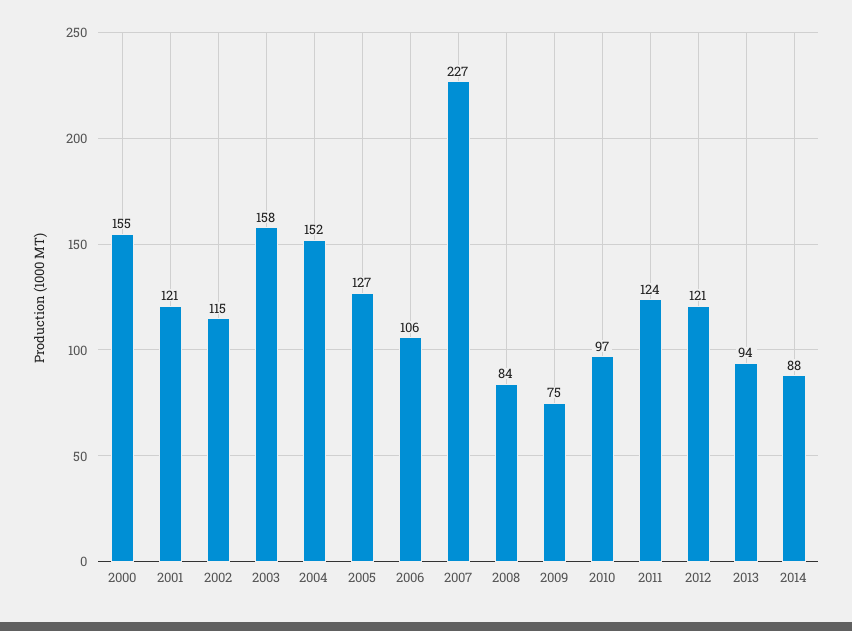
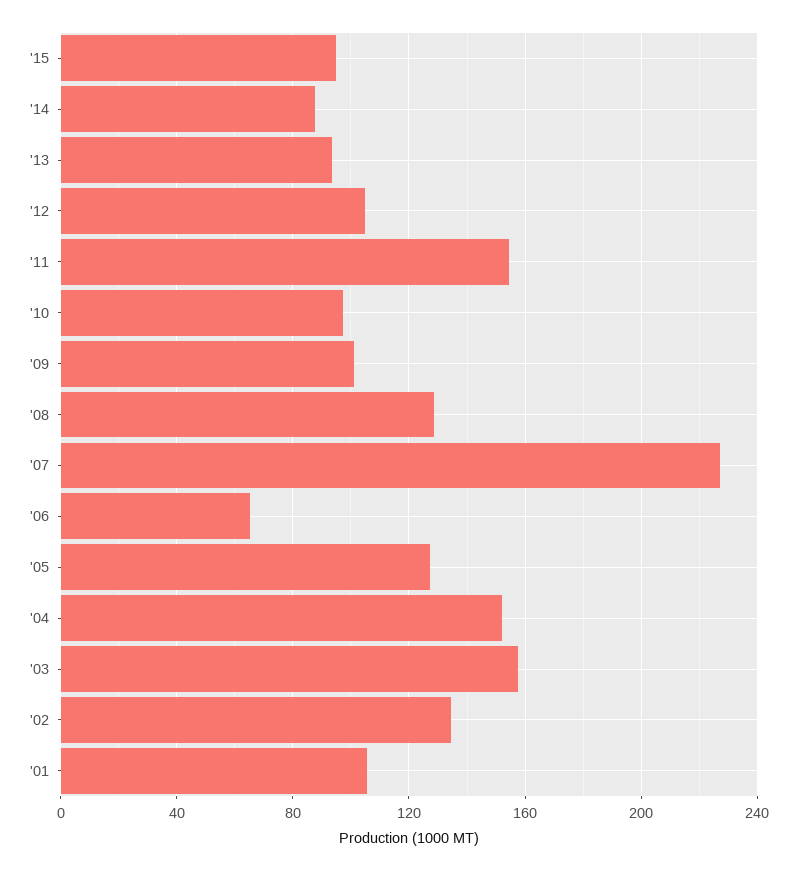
2000: 155 -> none
2001: 121 -> 105
2002: 115 -> 135
2006: 106 -> 65
2008: 84 -> 130
2009: 75 -> 100
2011: 124 -> 155
2012: 121 -> 105
'15: none -> 95

